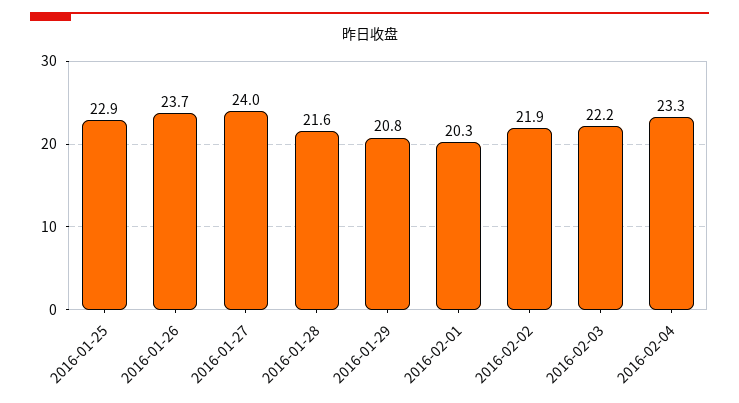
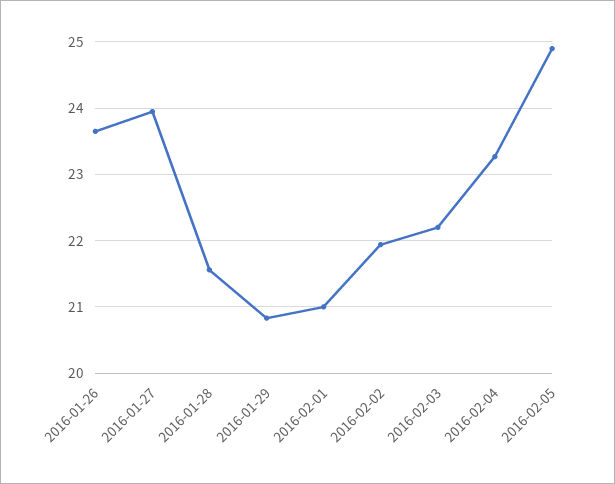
2016-01-25: 22.9 -> none
2016-02-01: 20.3 -> 21
2016-02-05: none -> 24.9

